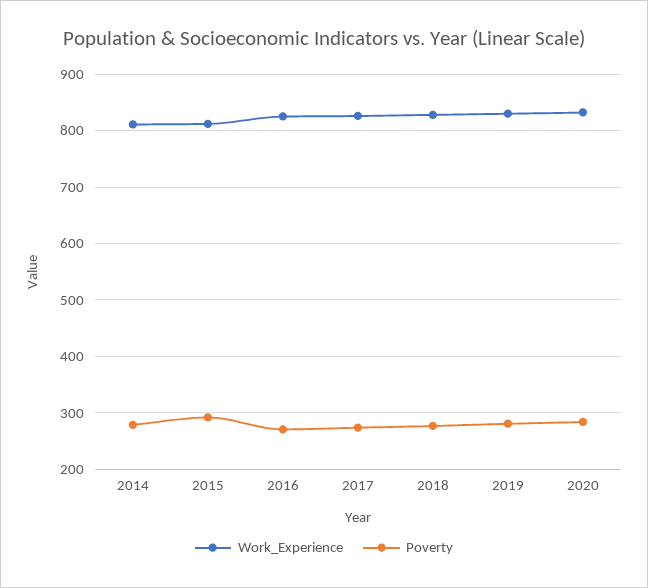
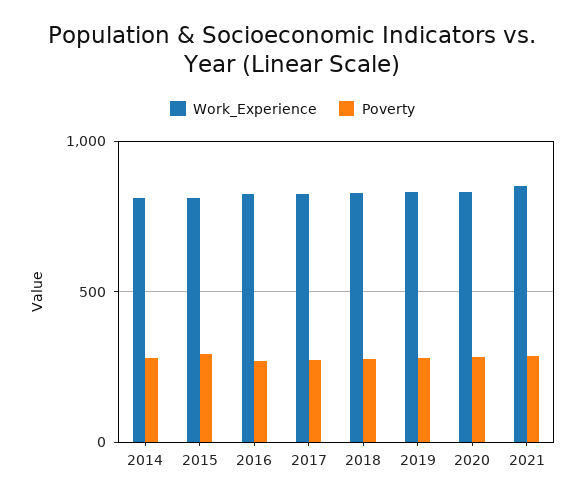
Work_Experience, 2021: none -> 850
Poverty, 2021: none -> 300

